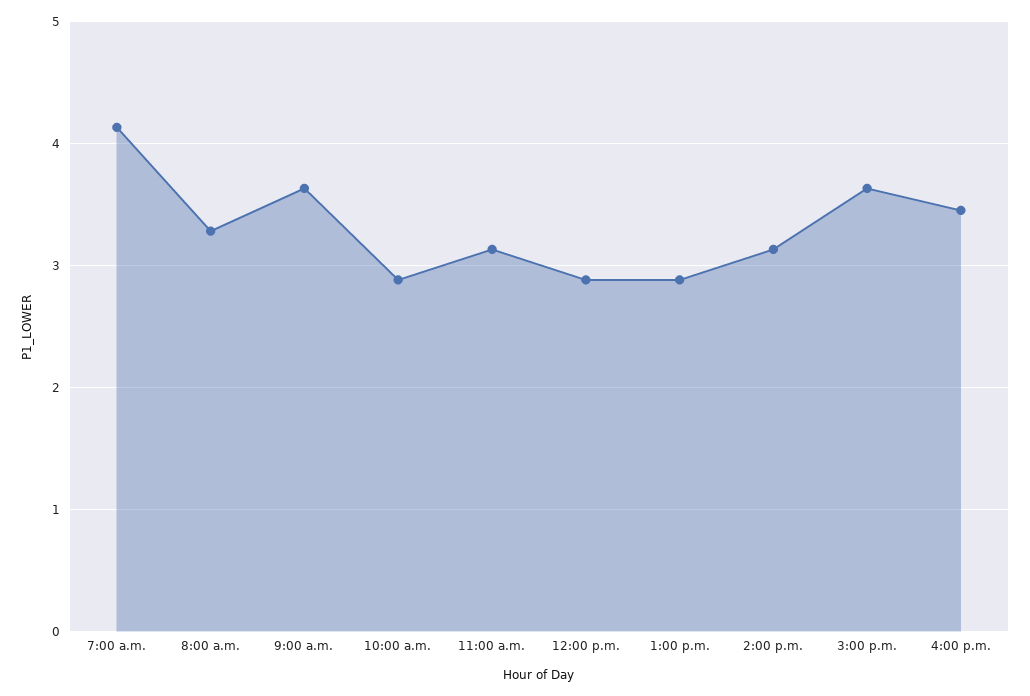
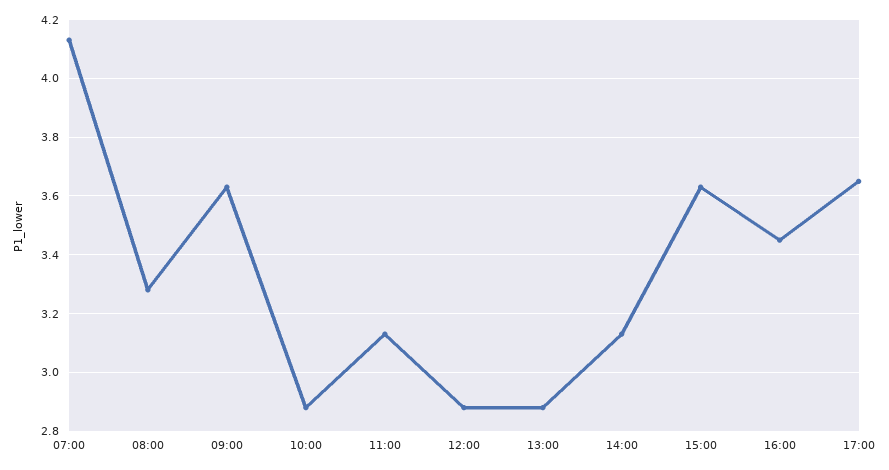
17:00: none -> 3.65

